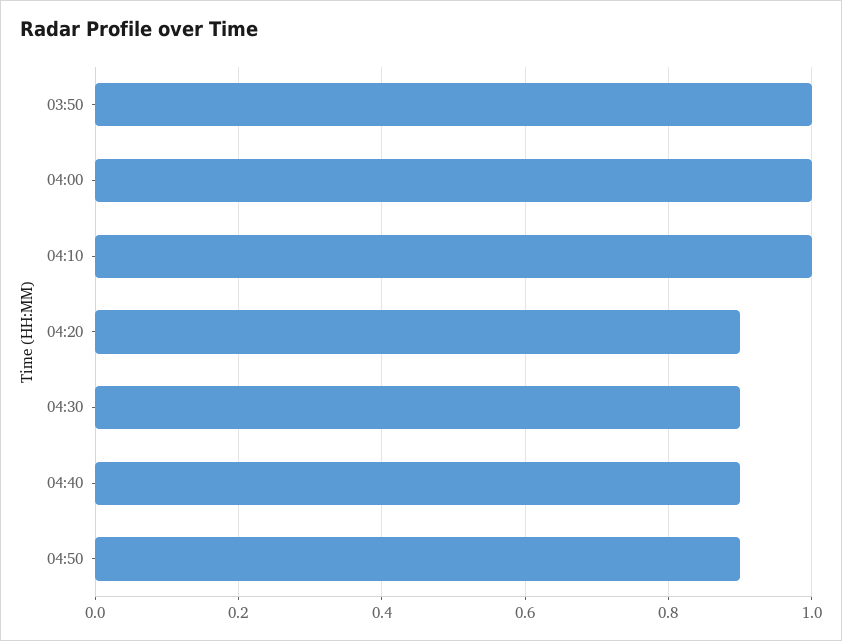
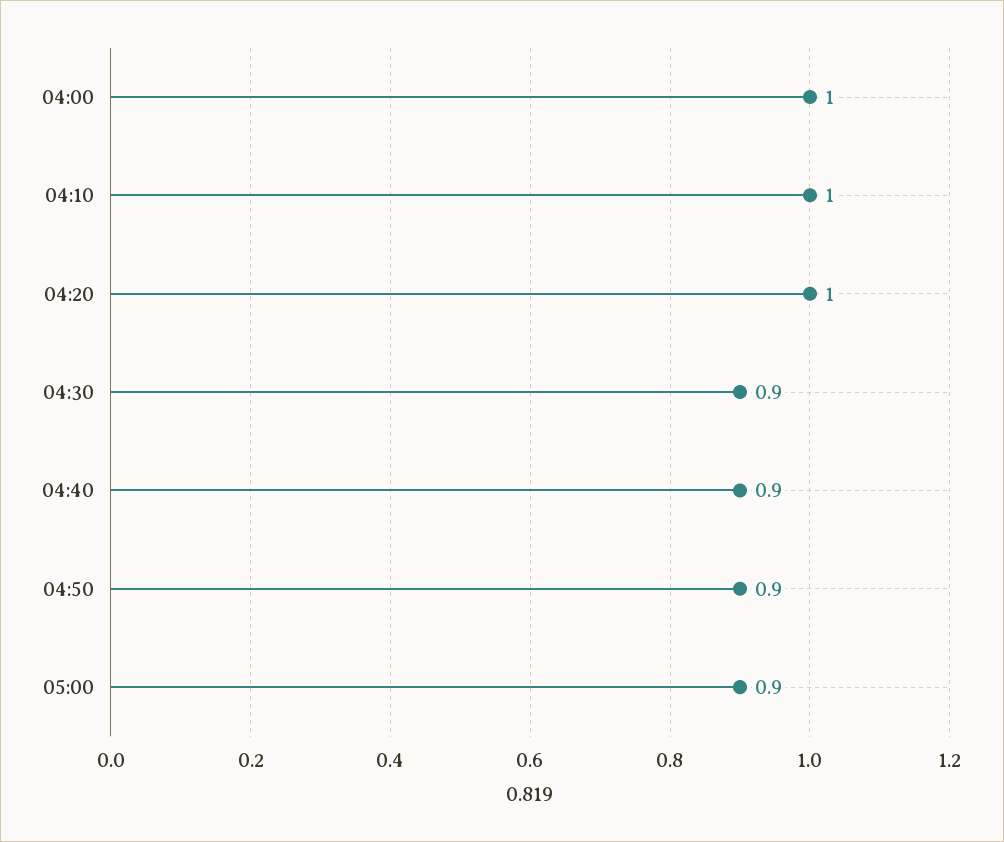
03:50: 1 -> none
04:20: 0.9 -> 1
05:00: none -> 0.9

